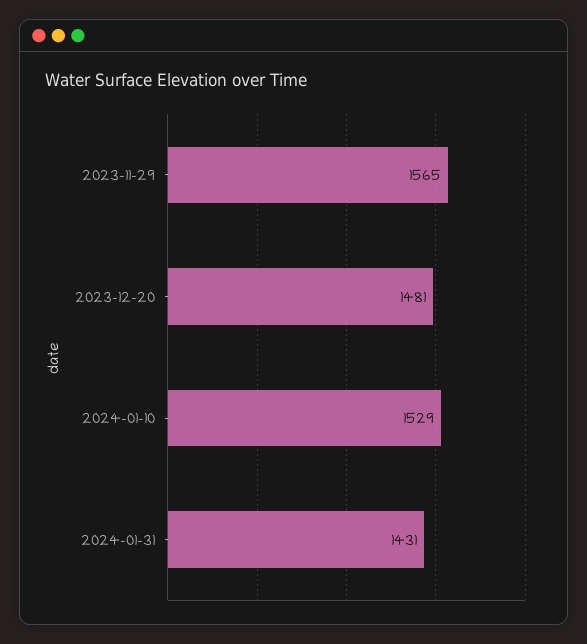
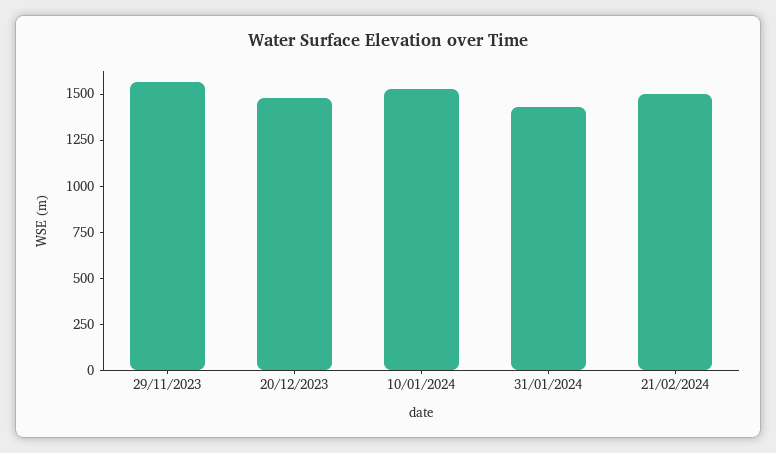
21/02/2024: none -> 1500

